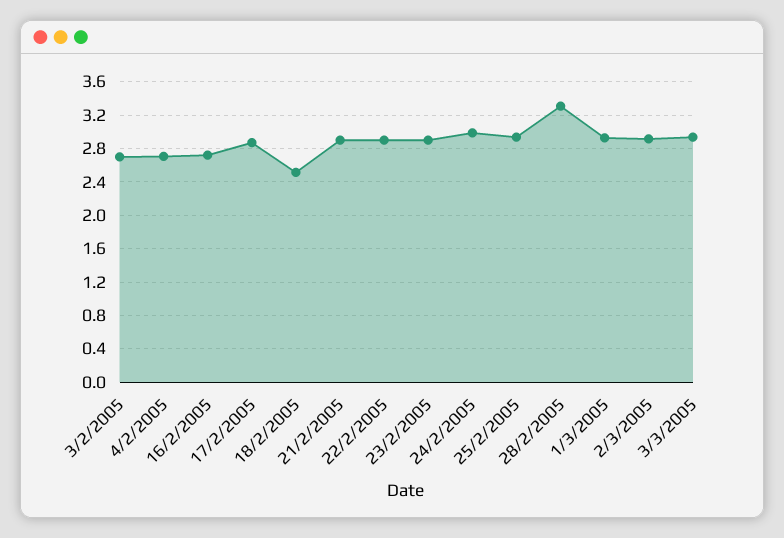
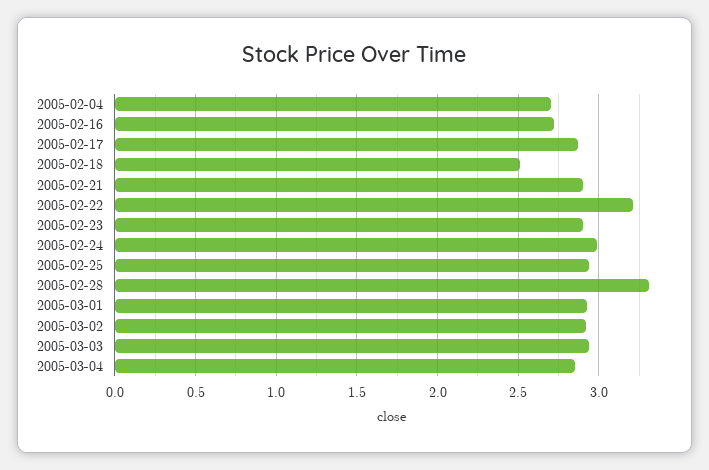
3/2/2005: 2.7 -> none
22/2/2005: 2.9 -> 3.2
2005-03-04: none -> 2.85

